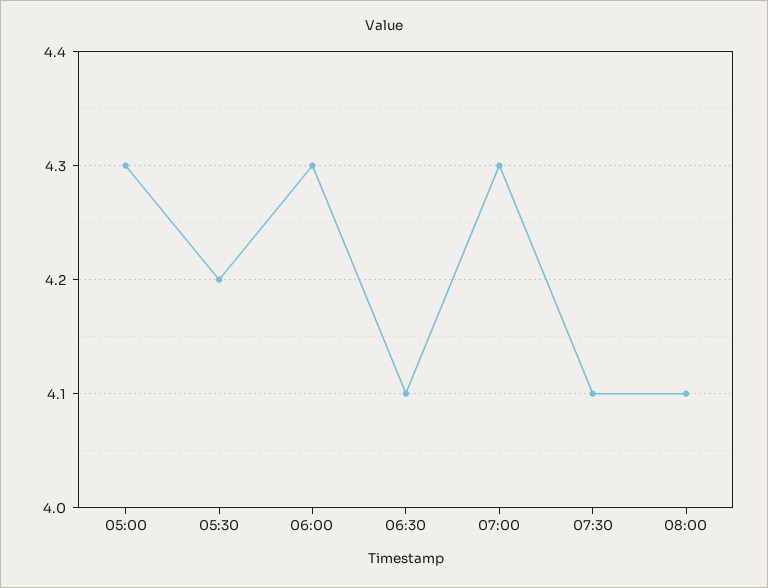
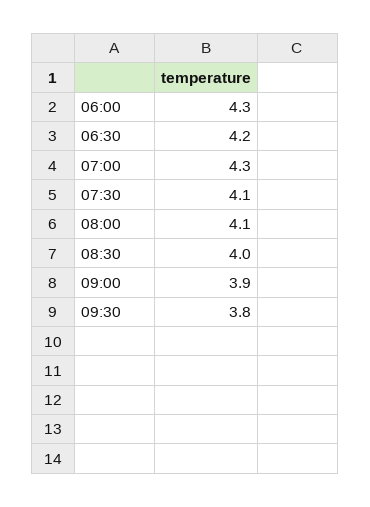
05:00: 4.3 -> none
05:30: 4.2 -> none
06:30: 4.1 -> 4.2
08:30: none -> 4
09:00: none -> 3.9
09:30: none -> 3.8

